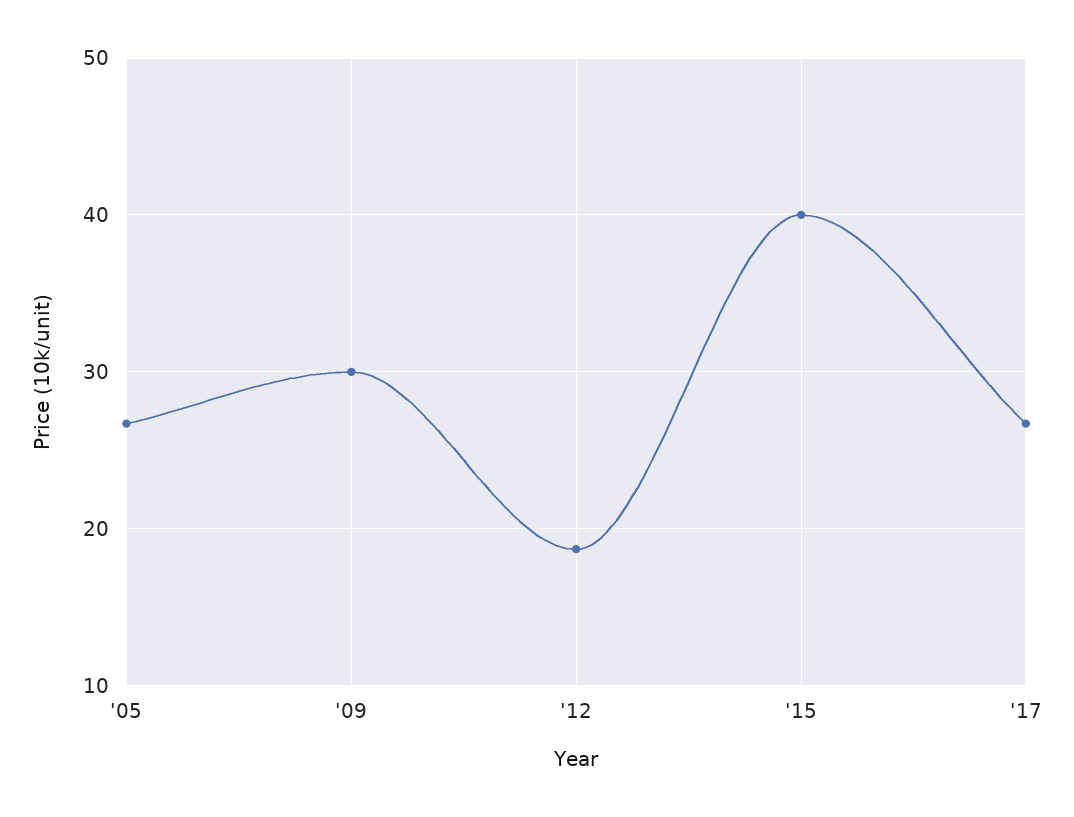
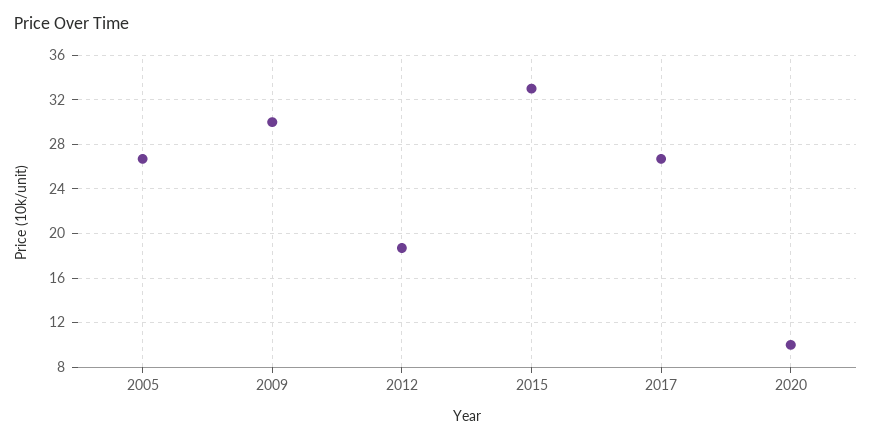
'15: 40 -> 33
2020: none -> 10

